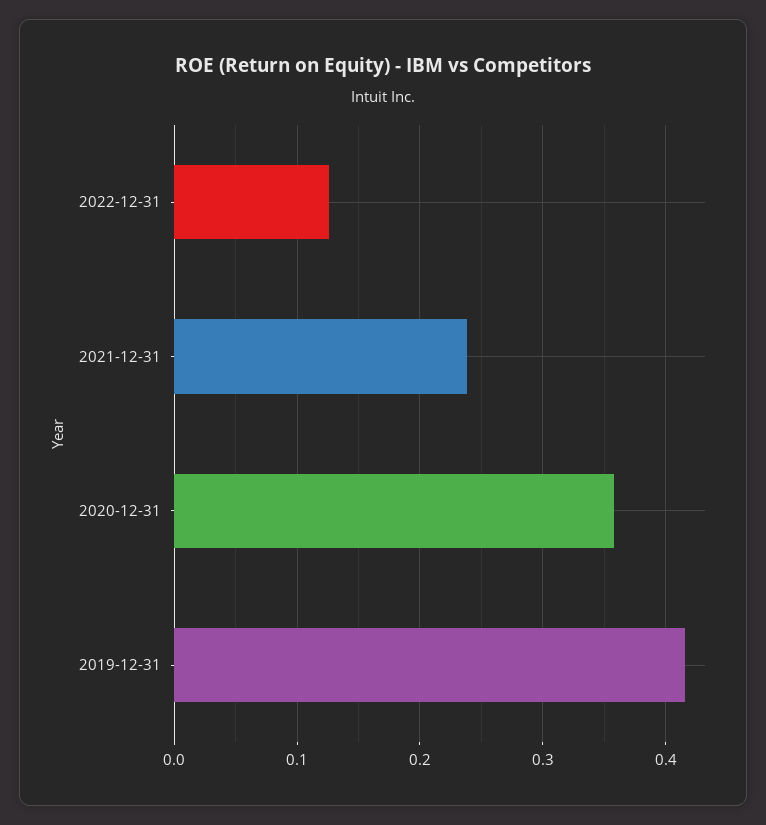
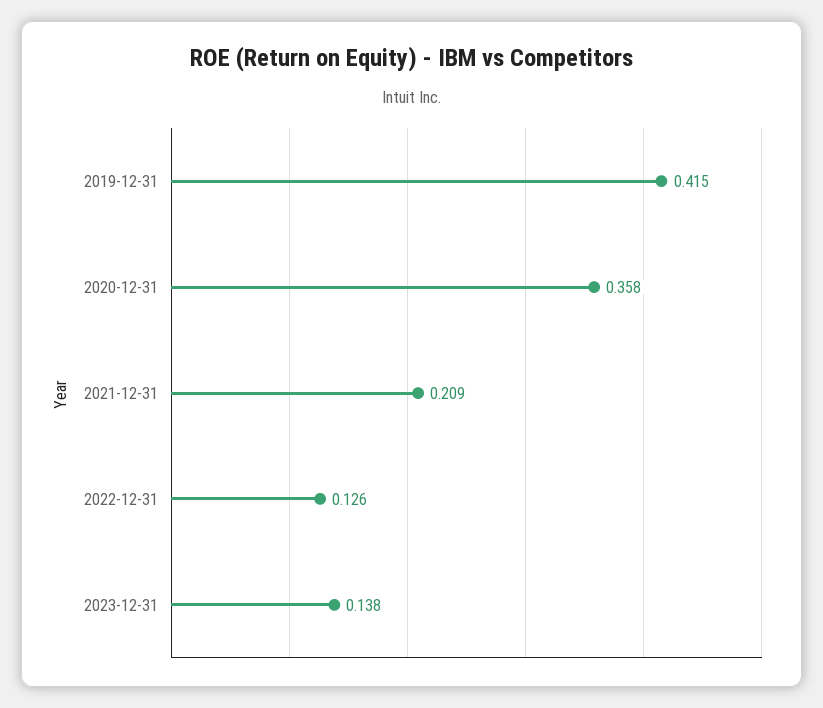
2021-12-31: 0.24 -> 0.209
2023-12-31: none -> 0.138

